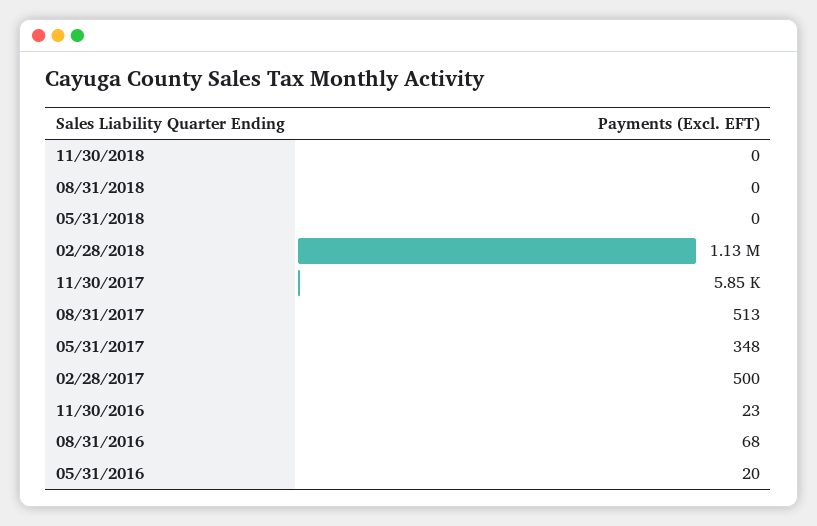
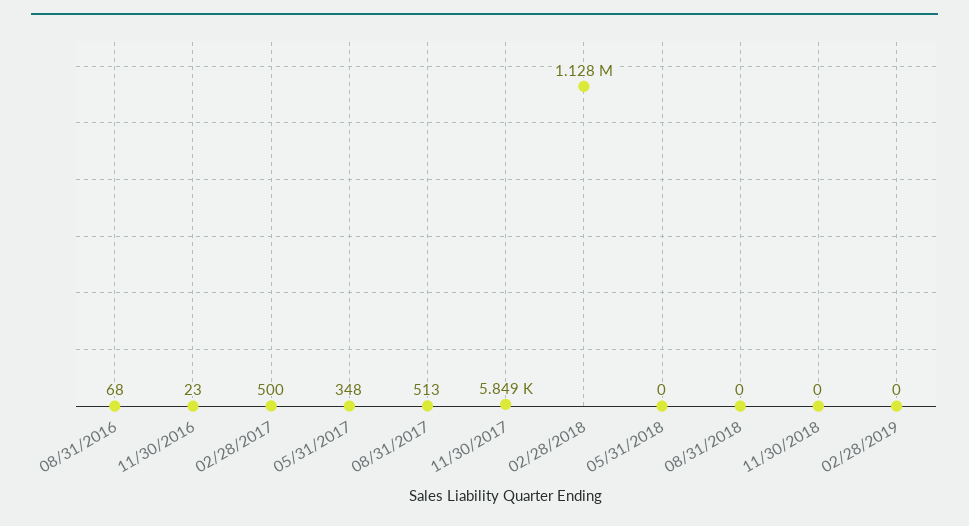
05/31/2016: 20 -> none
02/28/2019: none -> 0

